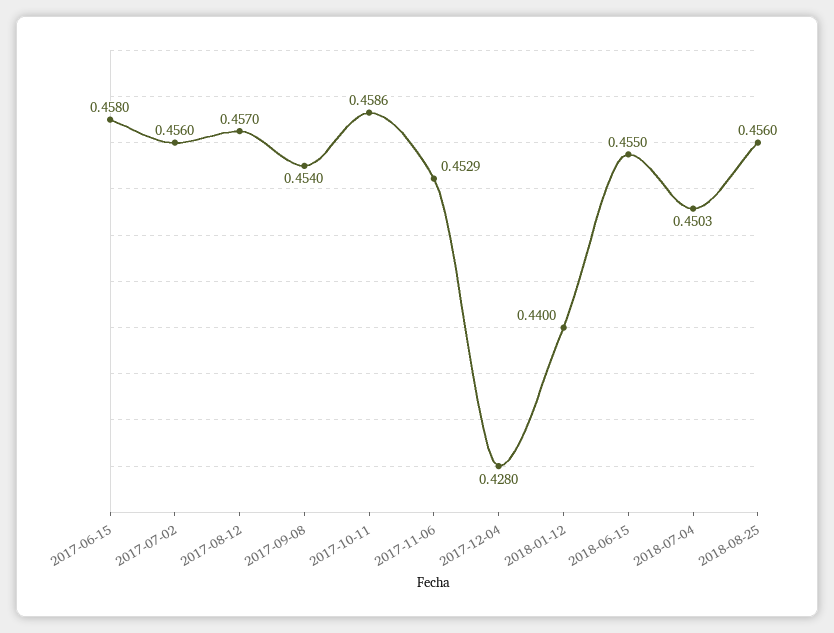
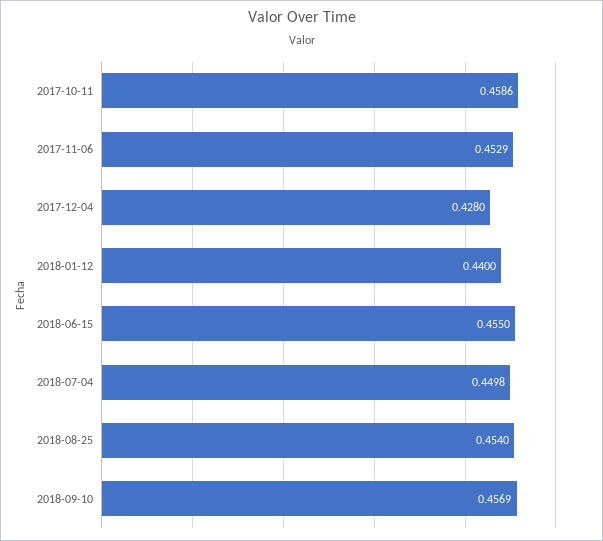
2017-06-15: 0.458 -> none
2017-07-02: 0.456 -> none
2017-08-12: 0.457 -> none
2017-09-08: 0.454 -> none
2018-07-04: 0.4503 -> 0.4498
2018-08-25: 0.456 -> 0.454
2018-09-10: none -> 0.4569

